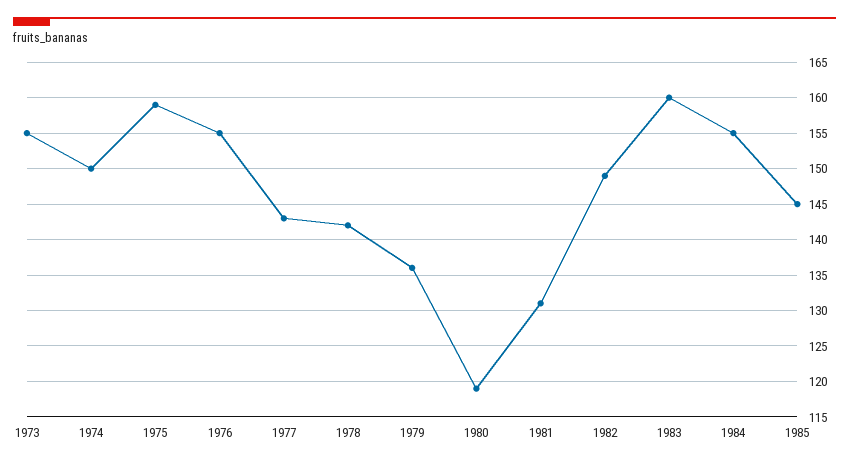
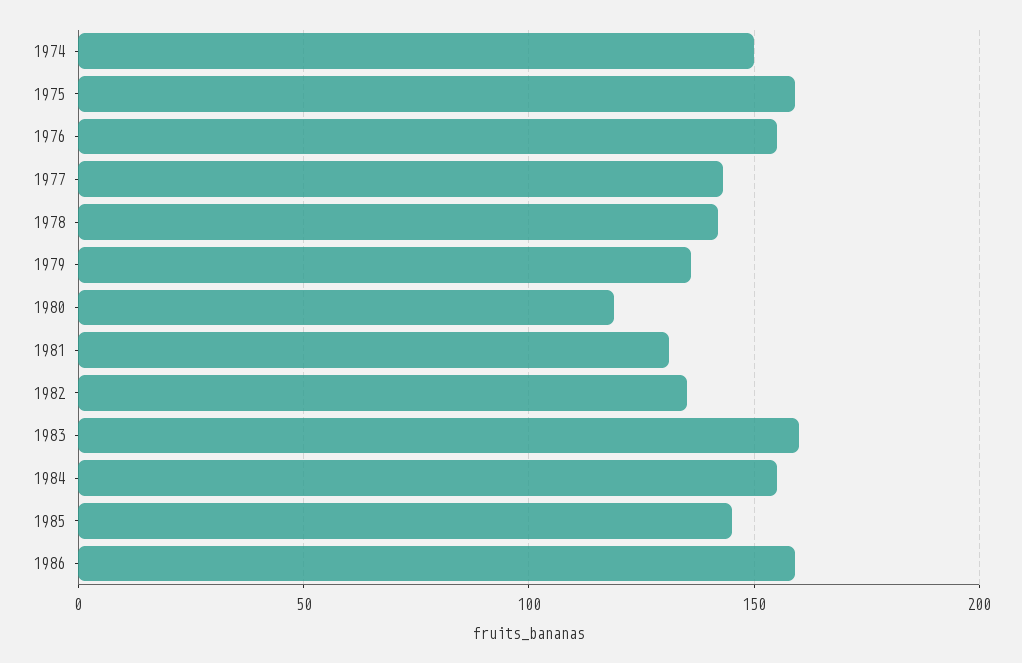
1973: 155 -> none
1982: 149 -> 135
1986: none -> 160

